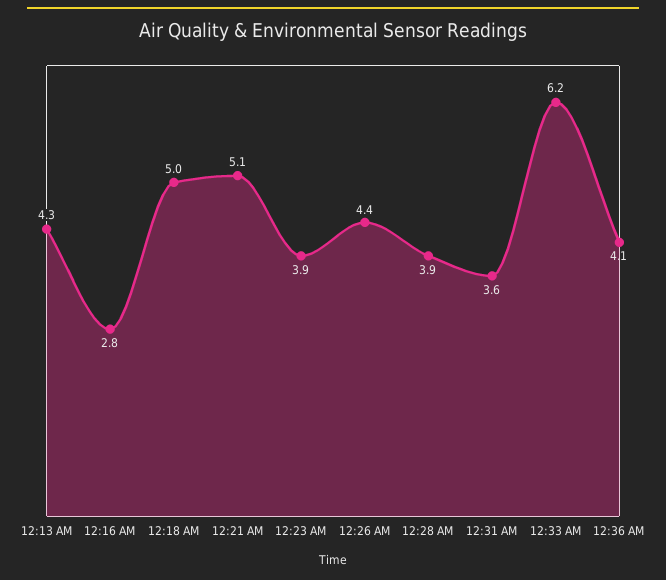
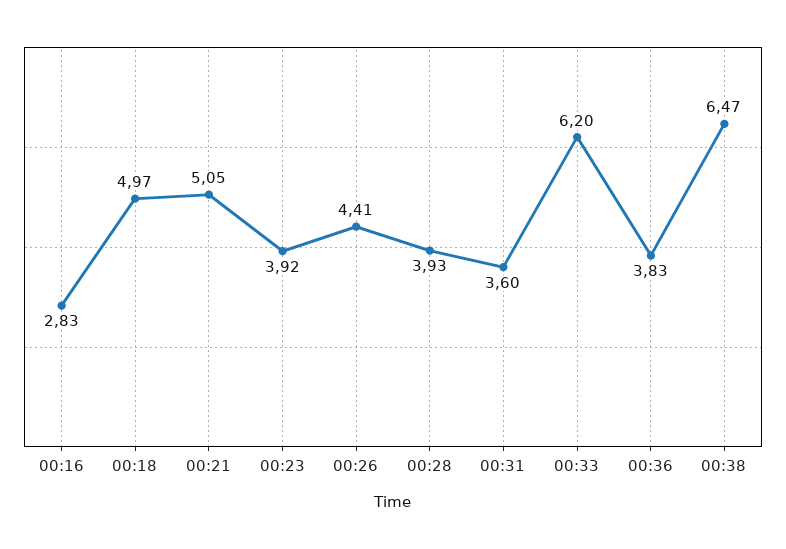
12:13 AM: 4.3 -> none
12:36 AM: 4.1 -> 3.83
00:38: none -> 6.47

